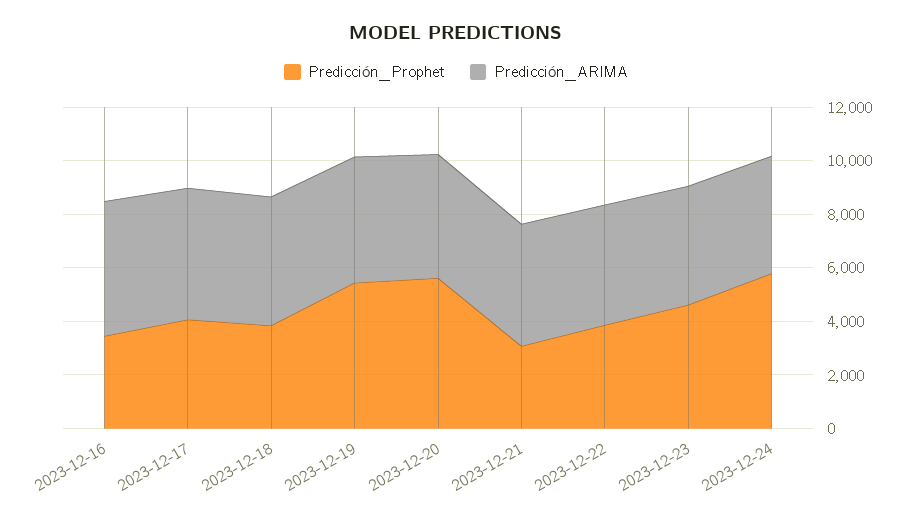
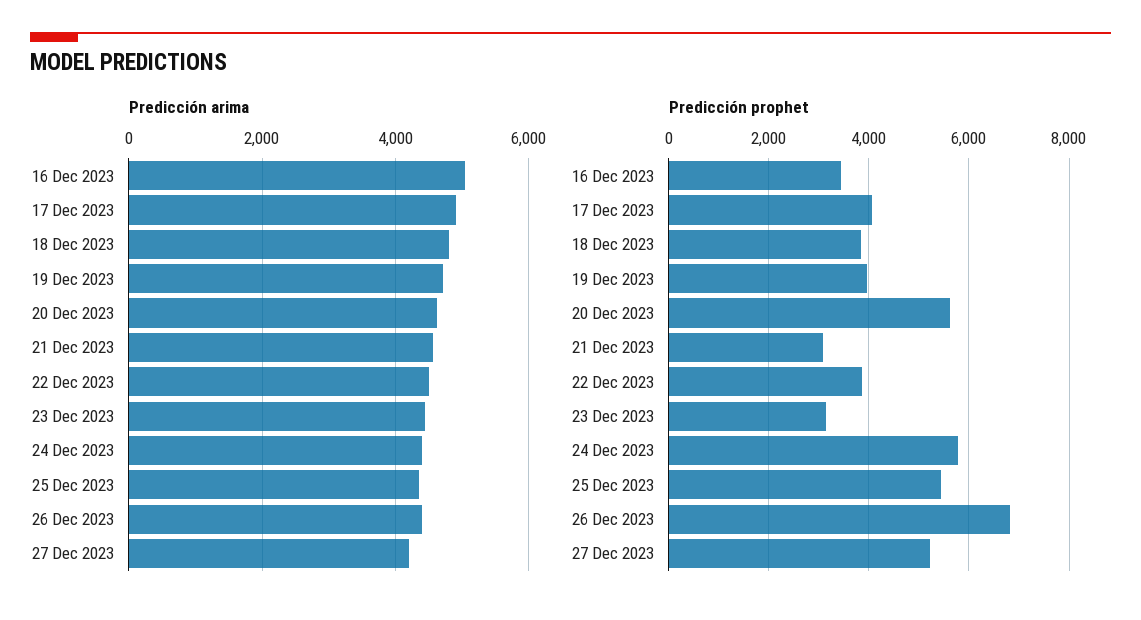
Predicción_Prophet, 2023-12-19: 5500 -> 4000
Predicción_Prophet, 2023-12-23: 4500 -> 3200
Predicción_ARIMA, 25 Dec 2023: none -> 4400
Predicción_ARIMA, 26 Dec 2023: none -> 4400
Predicción_ARIMA, 27 Dec 2023: none -> 4200
Predicción_Prophet, 25 Dec 2023: none -> 5400
Predicción_Prophet, 26 Dec 2023: none -> 6800
Predicción_Prophet, 27 Dec 2023: none -> 5200

